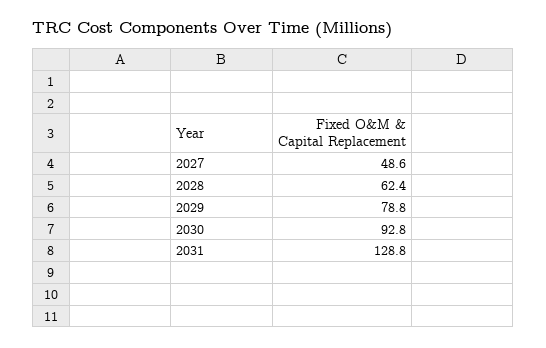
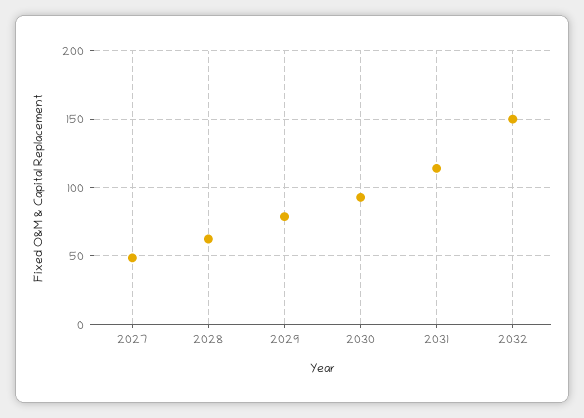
2031: 128.8 -> 115
2032: none -> 150

